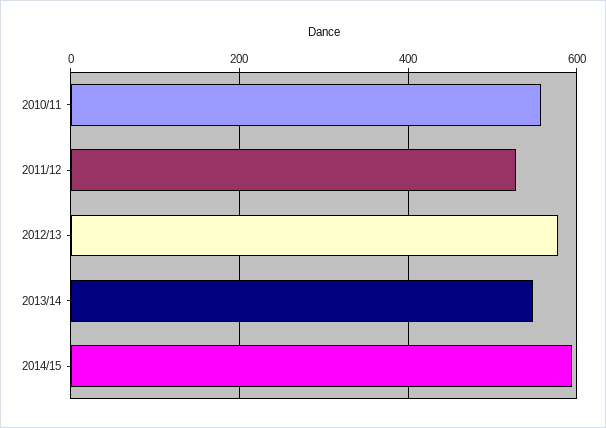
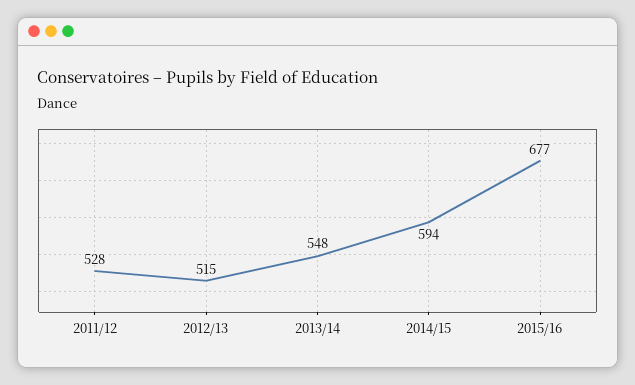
2010/11: 560 -> none
2012/13: 580 -> 515
2015/16: none -> 677

